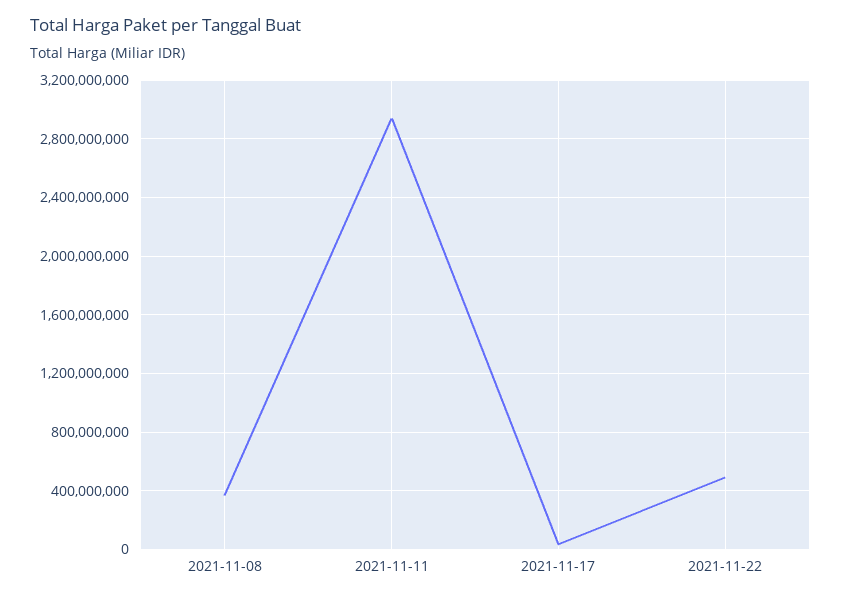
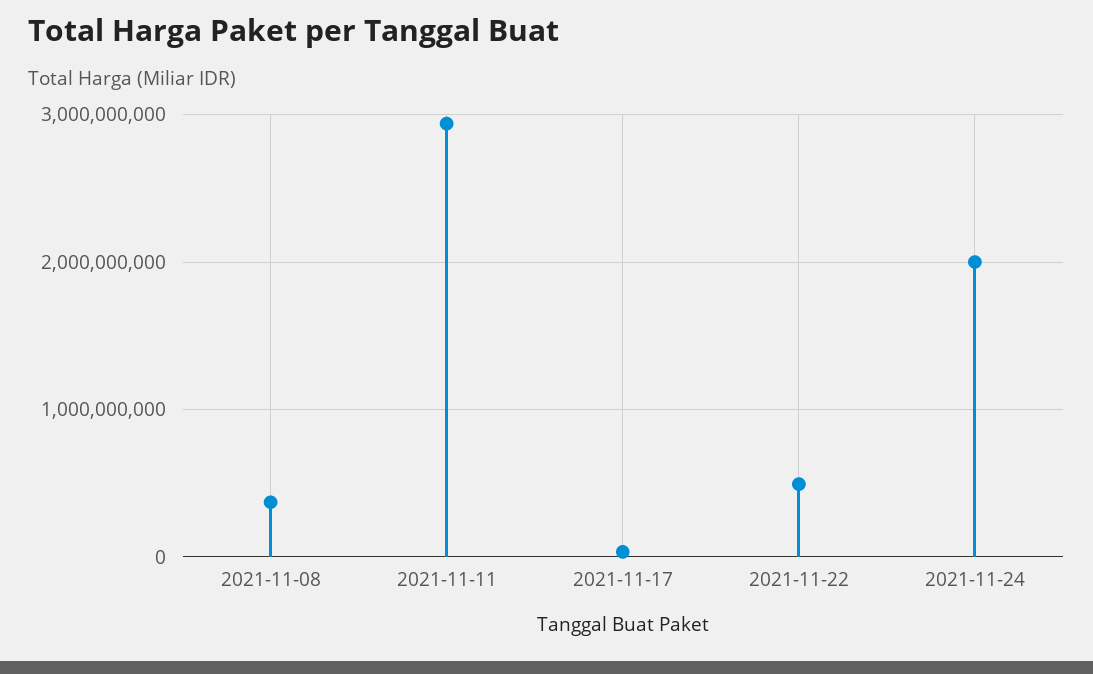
2021-11-24: none -> 2000000000

